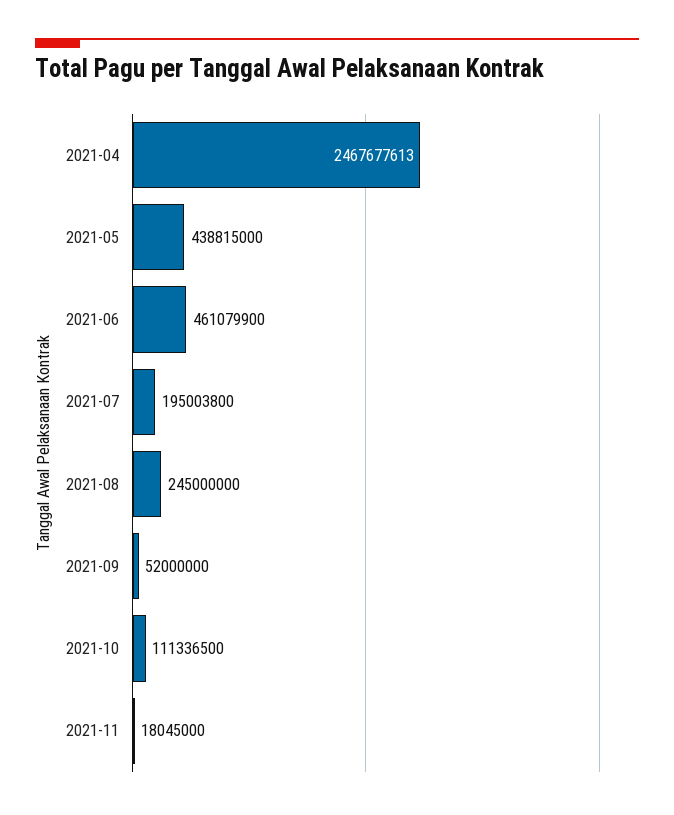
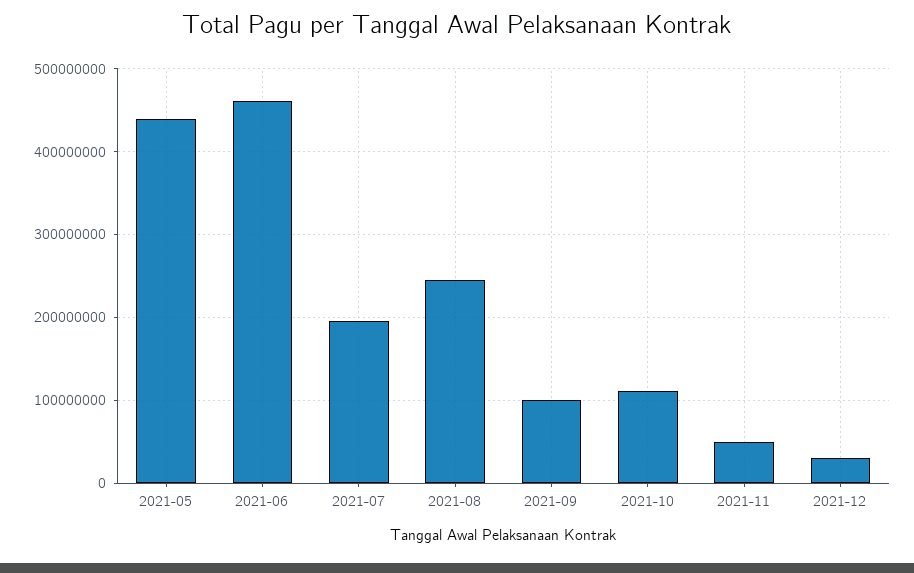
2021-04: 2467677613 -> none
2021-09: 52000000 -> 100000000
2021-11: 18045000 -> 50000000
2021-12: none -> 30000000

